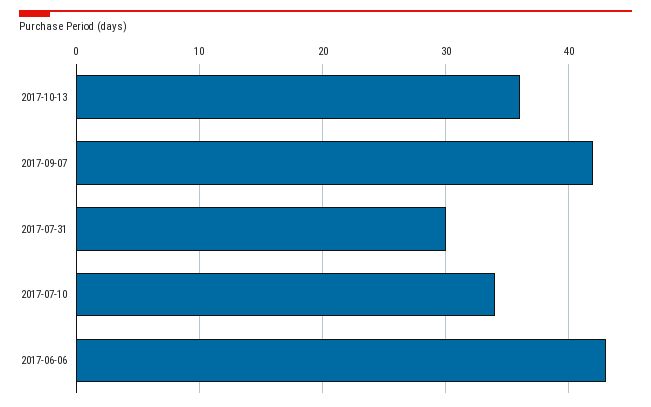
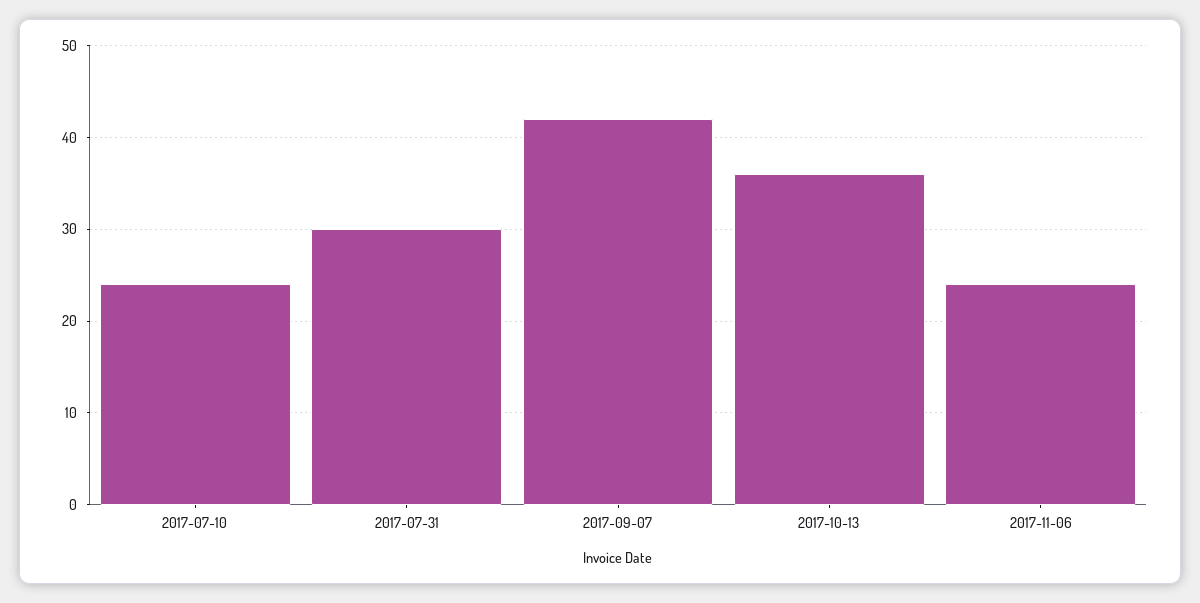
2017-07-10: 34 -> 24
2017-06-06: 43 -> none
2017-11-06: none -> 24

